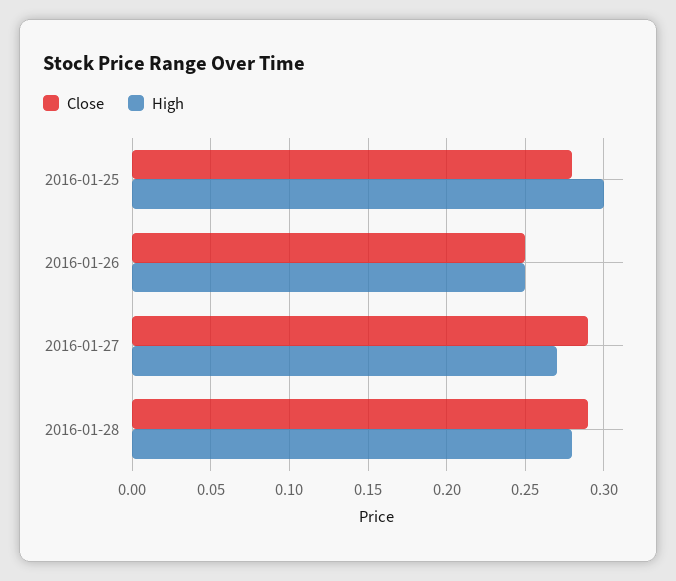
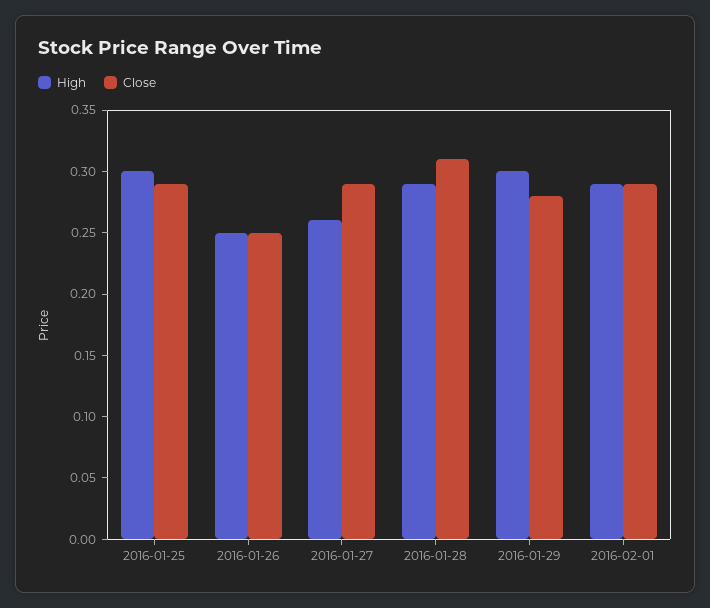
Close, 2016-01-25: 0.28 -> 0.29
High, 2016-01-27: 0.27 -> 0.26
Close, 2016-01-28: 0.29 -> 0.31
High, 2016-01-28: 0.28 -> 0.29
High, 2016-01-29: none -> 0.3
Close, 2016-01-29: none -> 0.28
High, 2016-02-01: none -> 0.29
Close, 2016-02-01: none -> 0.29

